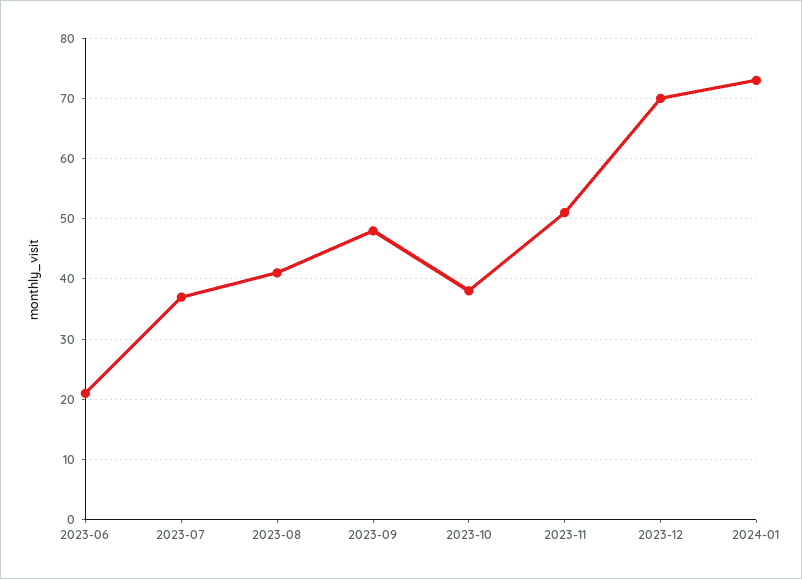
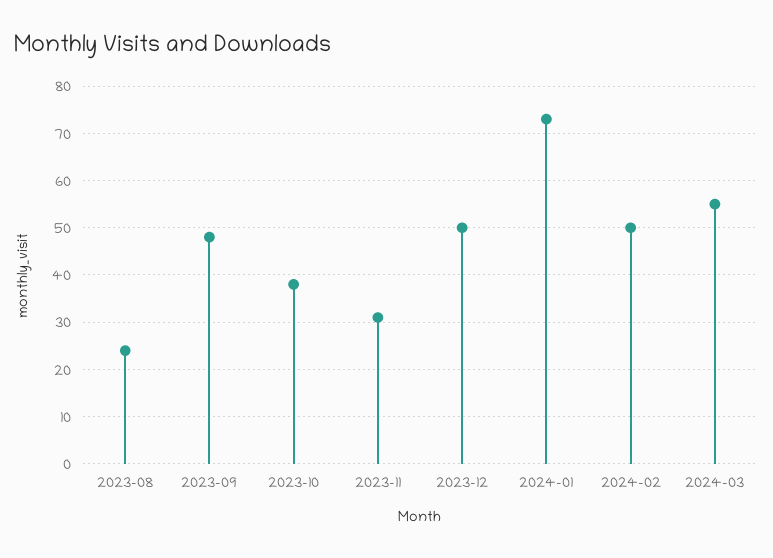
2023-06: 21 -> none
2023-07: 37 -> none
2023-08: 41 -> 25
2023-11: 51 -> 30
2023-12: 70 -> 50
2024-02: none -> 50
2024-03: none -> 55

